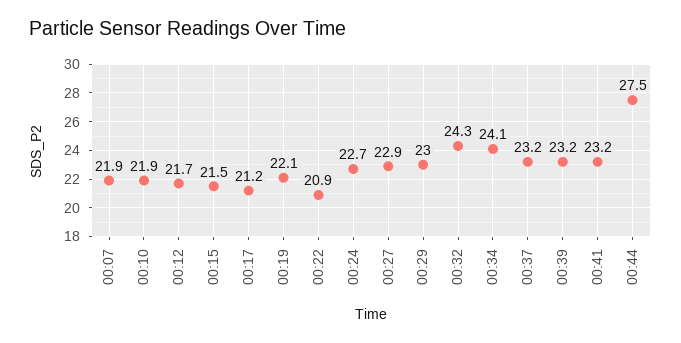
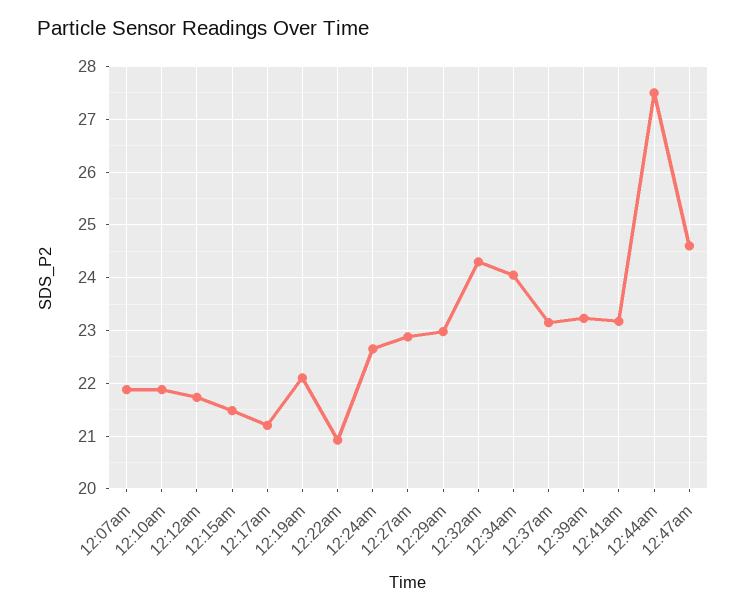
12:47am: none -> 24.6

